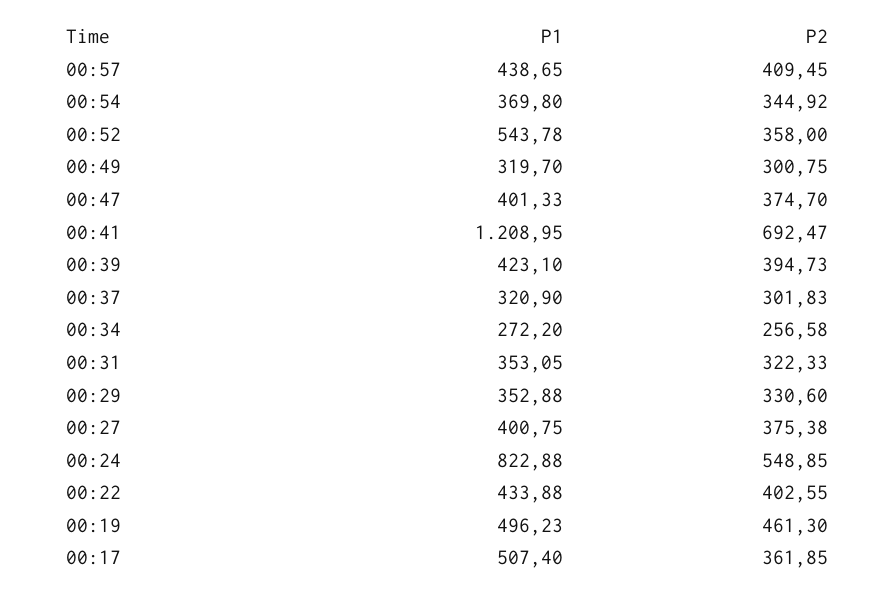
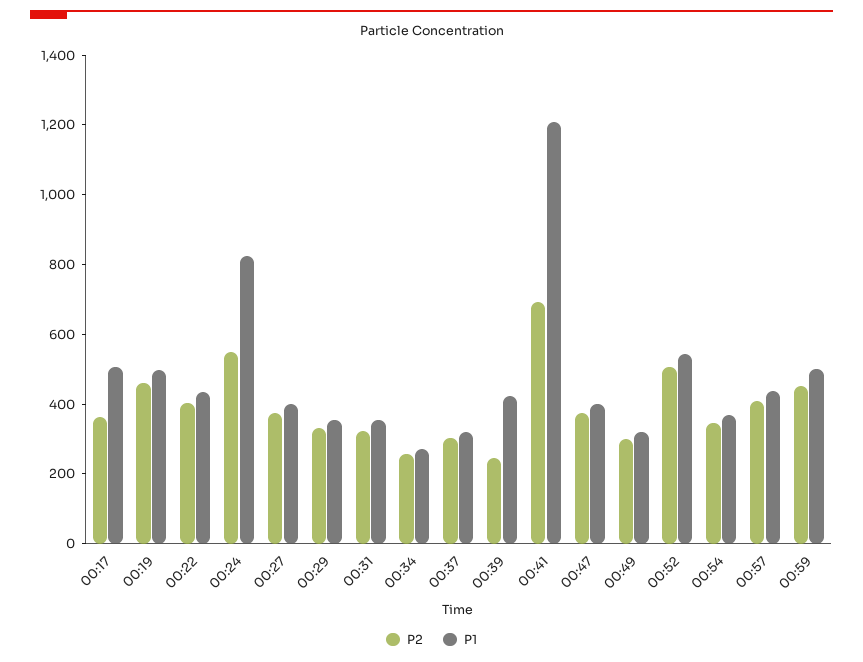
P2, 00:52: 358 -> 500
P2, 00:39: 394.73 -> 250
P2, 00:59: none -> 450
P1, 00:59: none -> 500

